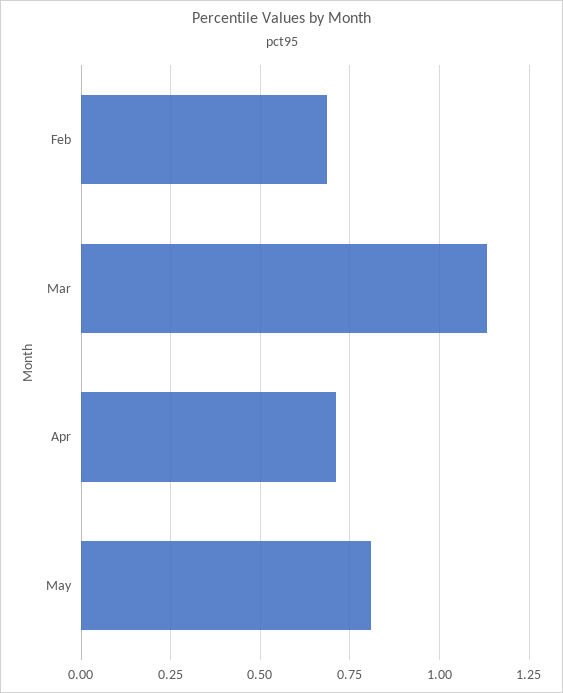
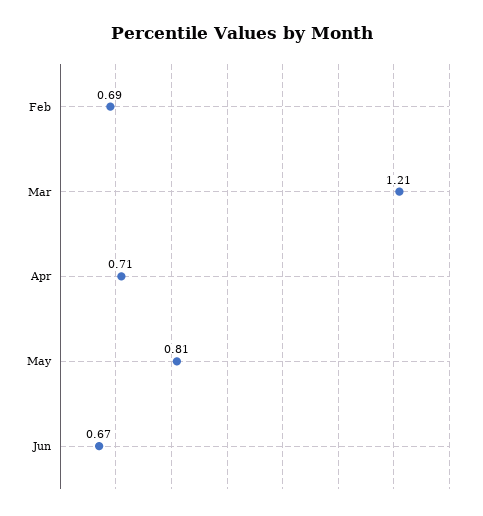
Mar: 1.125 -> 1.21
Jun: none -> 0.67

